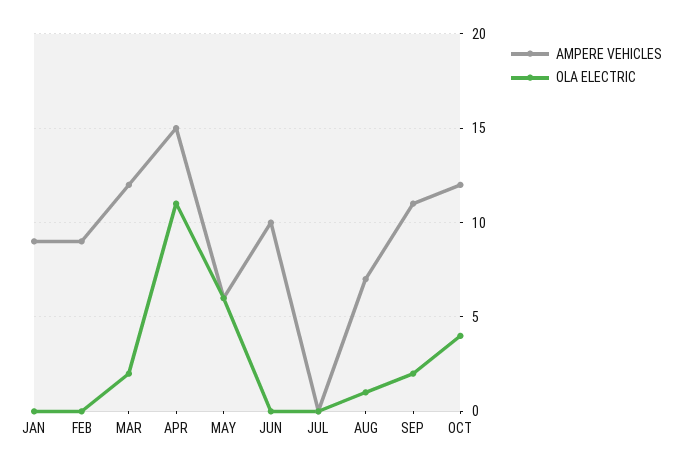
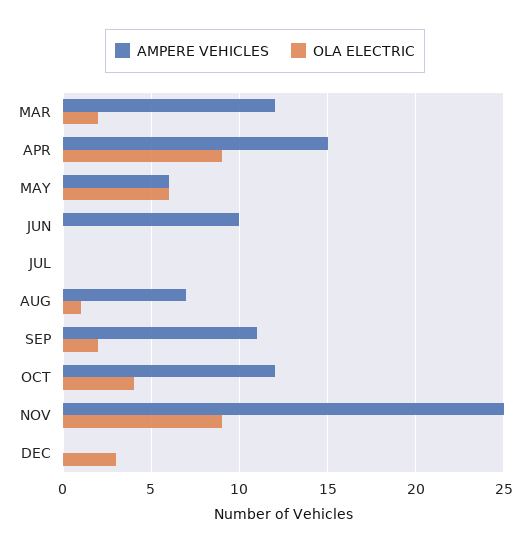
AMPERE VEHICLES, JAN: 9 -> none
OLA ELECTRIC, JAN: 0 -> none
AMPERE VEHICLES, FEB: 9 -> none
OLA ELECTRIC, FEB: 0 -> none
OLA ELECTRIC, APR: 11 -> 9
AMPERE VEHICLES, NOV: none -> 25
OLA ELECTRIC, NOV: none -> 9
AMPERE VEHICLES, DEC: none -> 0
OLA ELECTRIC, DEC: none -> 3

